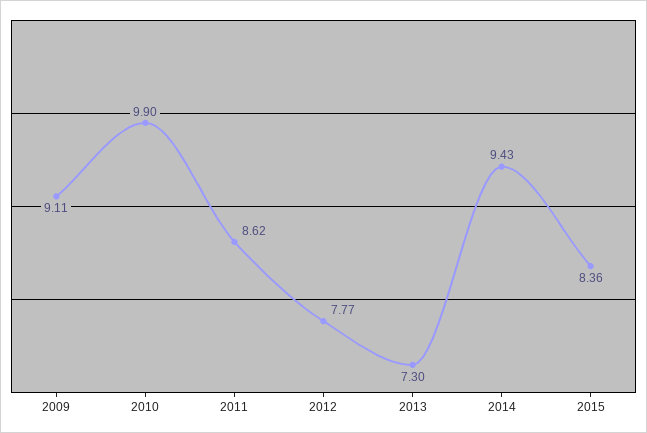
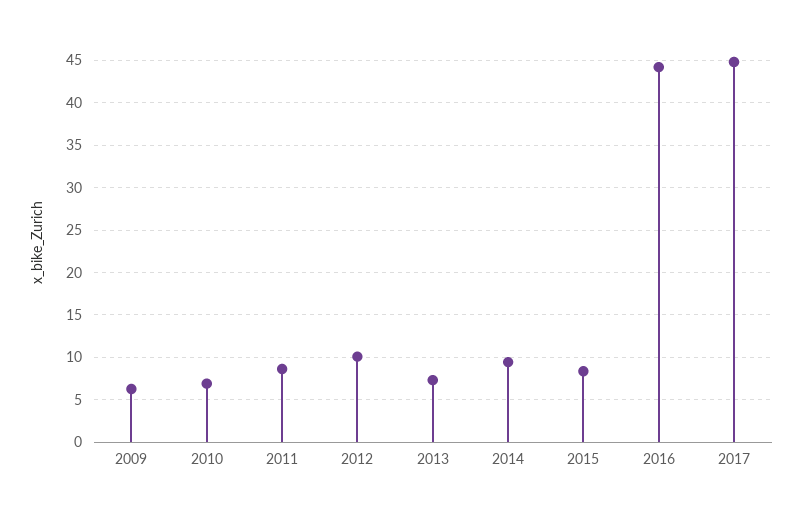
2009: 9.11 -> 6
2010: 9.9 -> 7
2012: 7.77 -> 10
2016: none -> 44
2017: none -> 45

